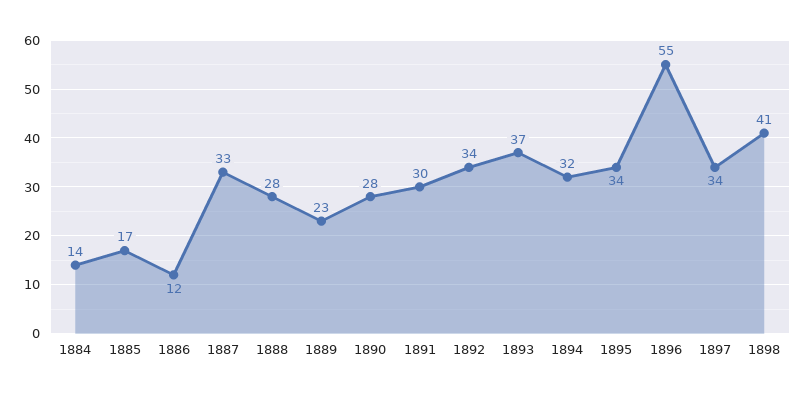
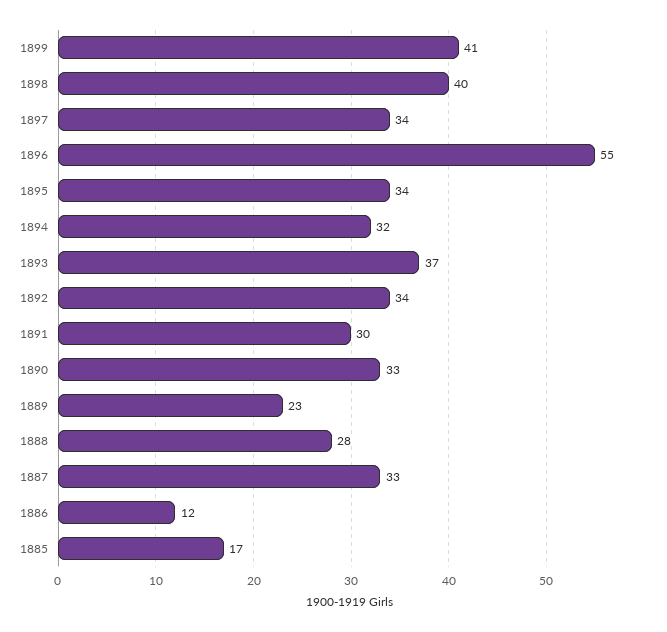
1884: 14 -> none
1890: 28 -> 33
1898: 41 -> 40
1899: none -> 41

